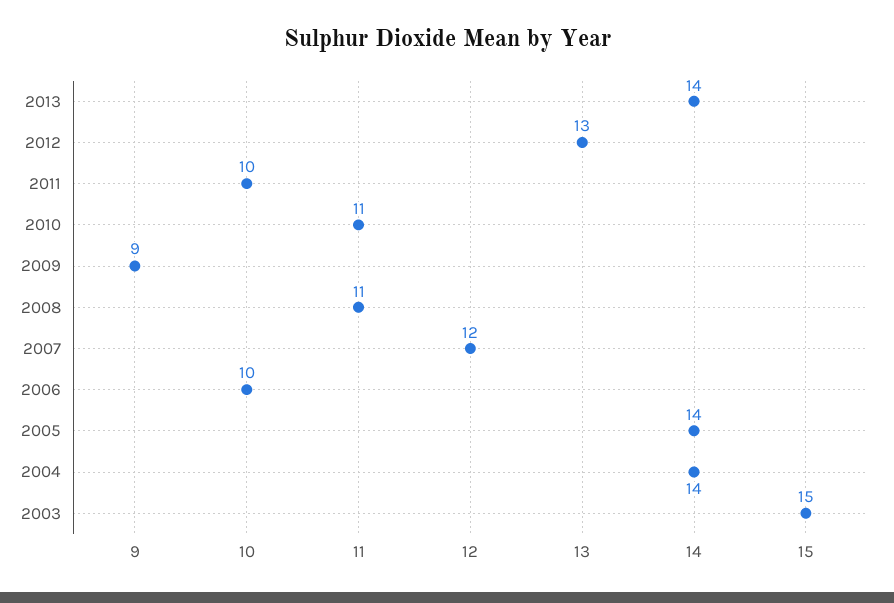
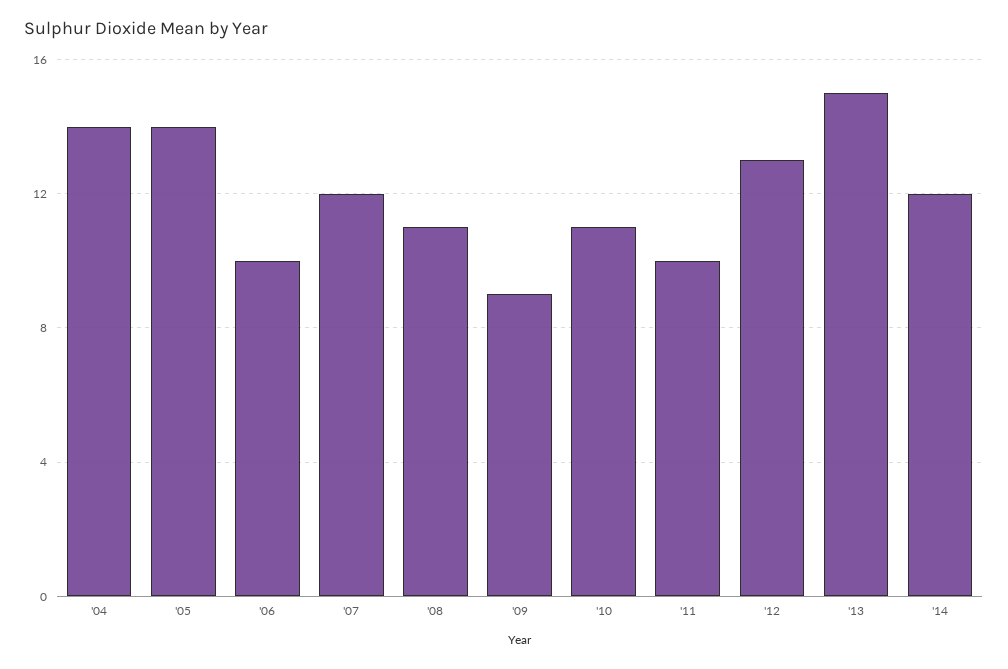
2013: 14 -> 15
2003: 15 -> none
'14: none -> 12

